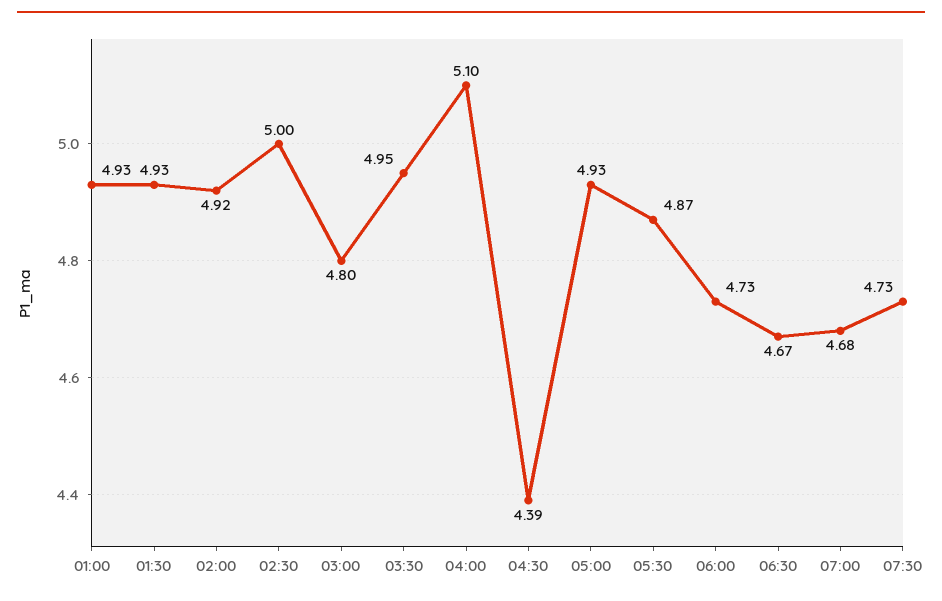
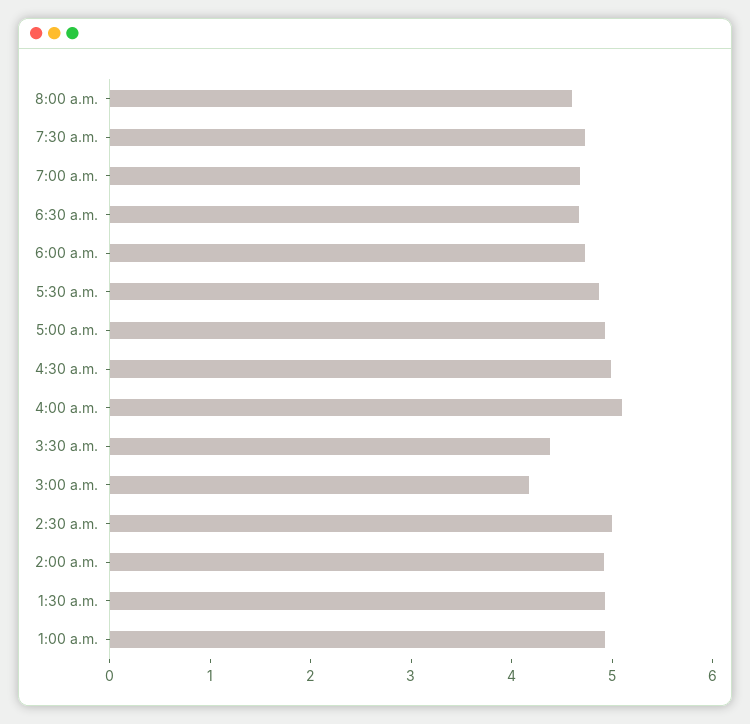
03:00: 4.8 -> 4.2
03:30: 4.95 -> 4.4
04:30: 4.39 -> 5
8:00 a.m.: none -> 4.6

